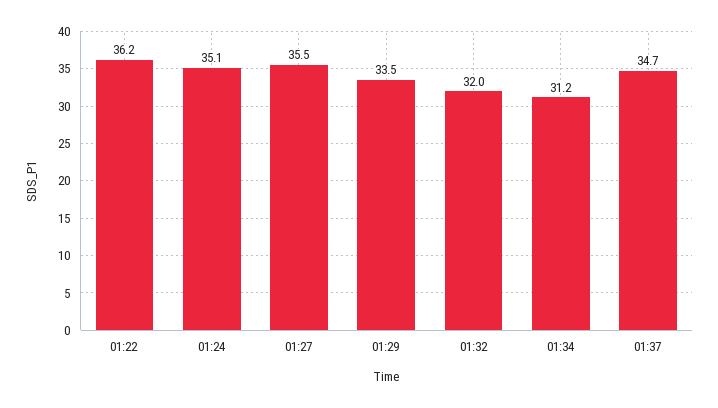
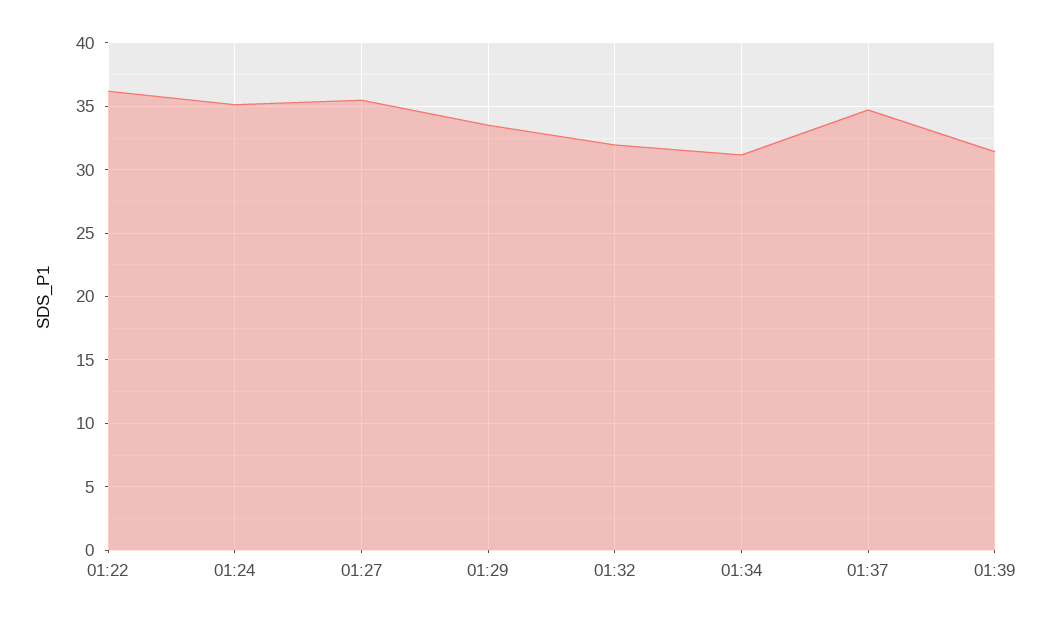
01:39: none -> 31.5

